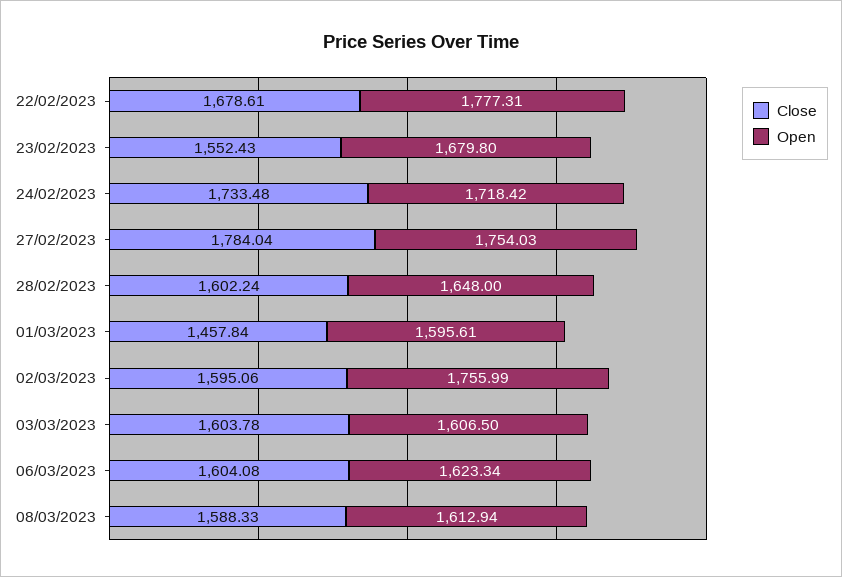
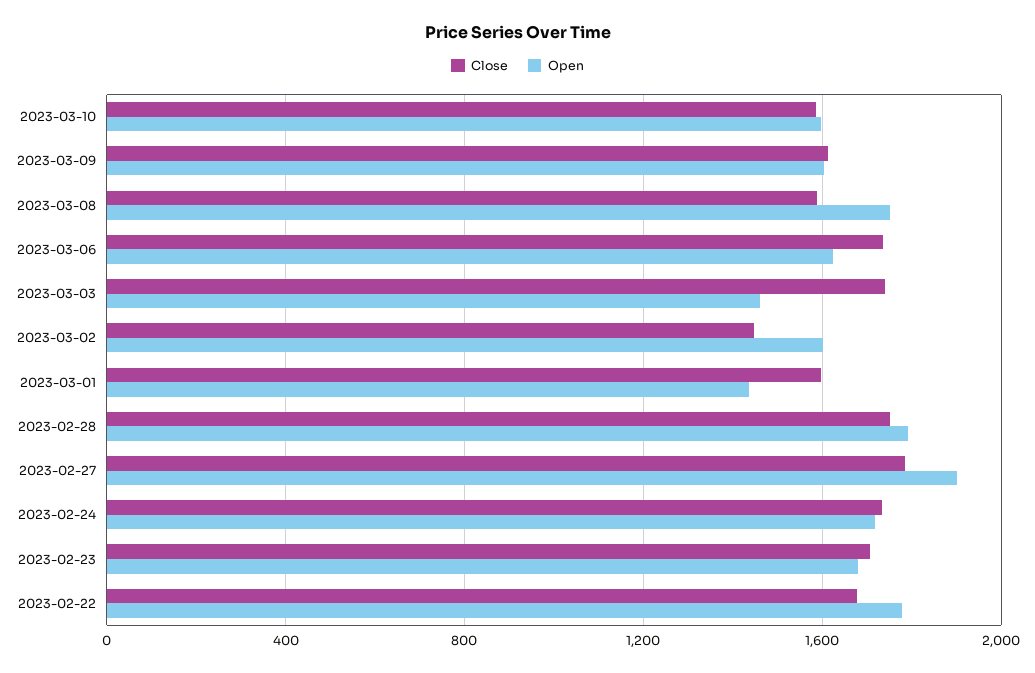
Close, 23/02/2023: 1552.43 -> 1700
Open, 27/02/2023: 1754.03 -> 1900
Close, 28/02/2023: 1602.24 -> 1750
Open, 28/02/2023: 1648 -> 1800
Close, 01/03/2023: 1457.84 -> 1600
Open, 01/03/2023: 1595.61 -> 1450
Close, 02/03/2023: 1595.06 -> 1450
Open, 02/03/2023: 1755.99 -> 1600
Close, 03/03/2023: 1603.78 -> 1750
Open, 03/03/2023: 1606.5 -> 1450
Close, 06/03/2023: 1604.08 -> 1750
Open, 08/03/2023: 1612.94 -> 1750
Close, 2023-03-10: none -> 1600
Open, 2023-03-10: none -> 1600
Close, 2023-03-09: none -> 1600
Open, 2023-03-09: none -> 1600

